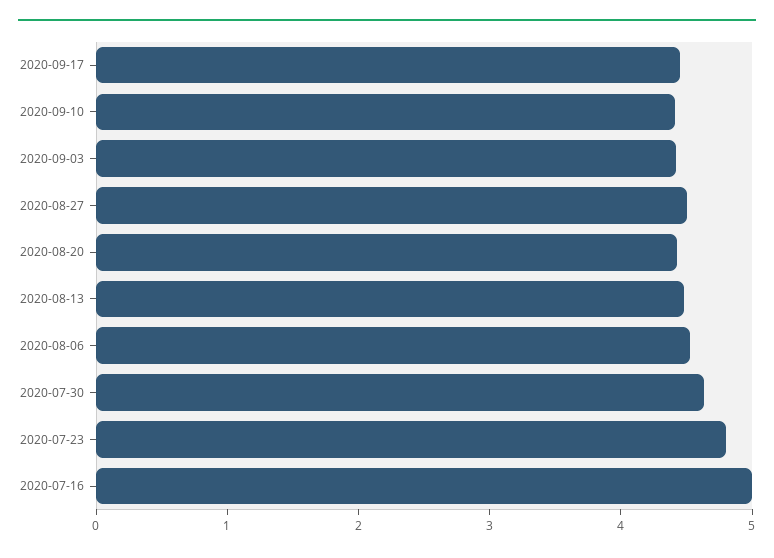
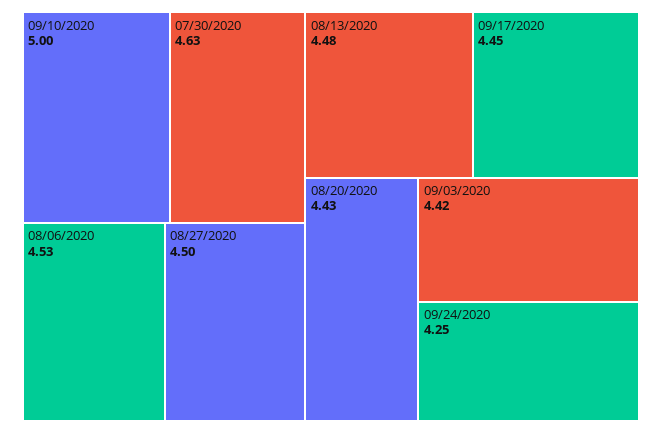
2020-09-10: 4.4 -> 5
2020-07-23: 4.8 -> none
2020-07-16: 5 -> none
09/24/2020: none -> 4.25

